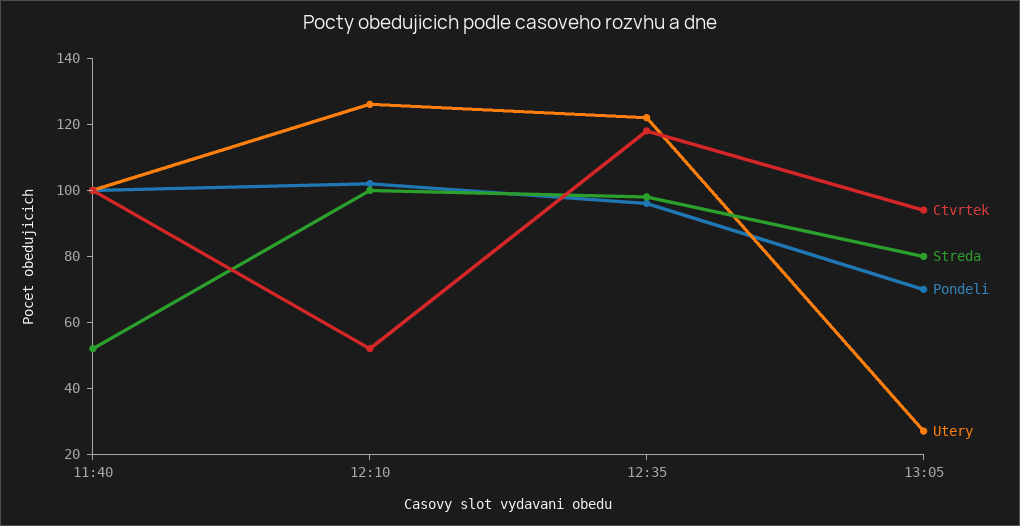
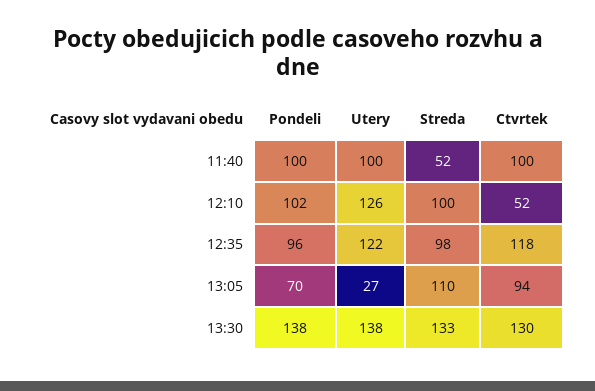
Streda, 13:05: 80 -> 110
Pondeli, 13:30: none -> 138
Utery, 13:30: none -> 138
Streda, 13:30: none -> 133
Ctvrtek, 13:30: none -> 130

